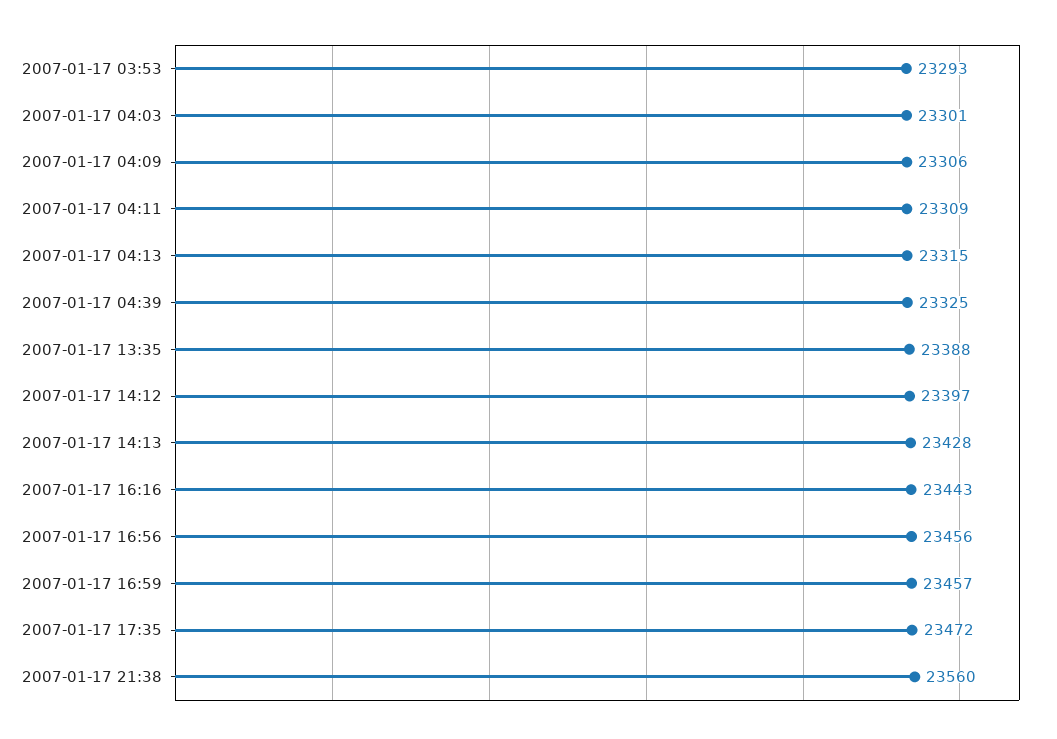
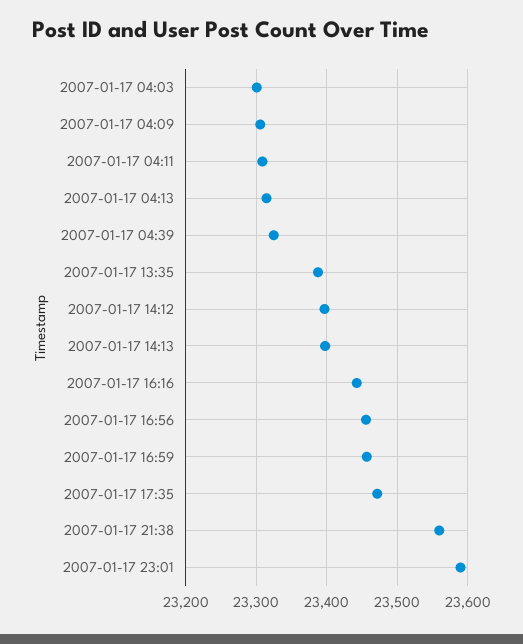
2007-01-17 03:53: 23293 -> none
2007-01-17 14:13: 23428 -> 23400
2007-01-17 23:01: none -> 23590

